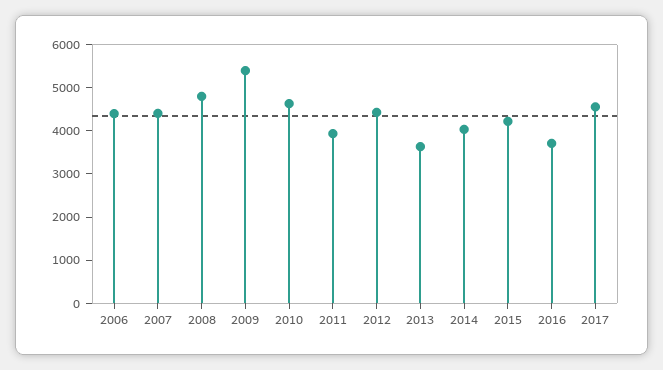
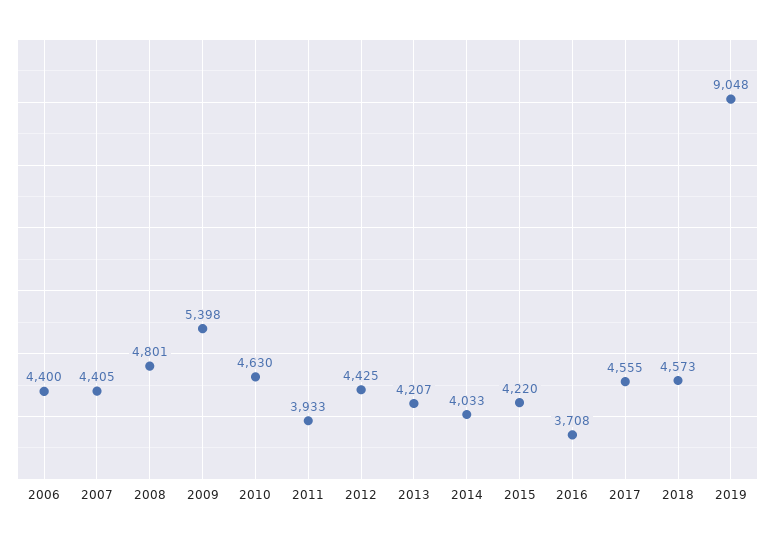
2013: 3600 -> 4207
2018: none -> 4573
2019: none -> 9048

